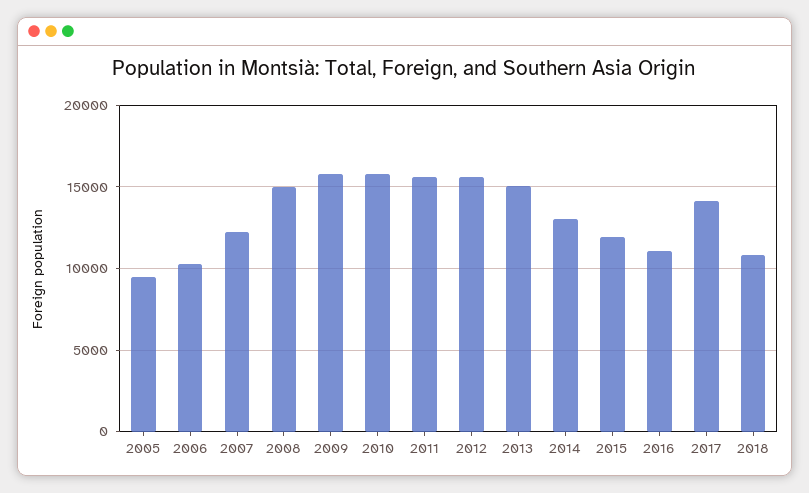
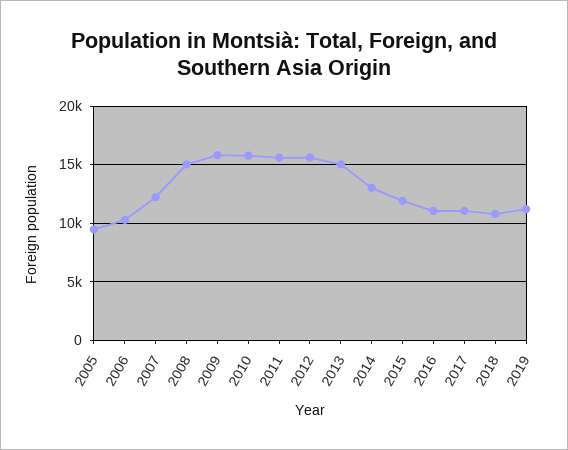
2017: 14000 -> 11000
2019: none -> 11000

